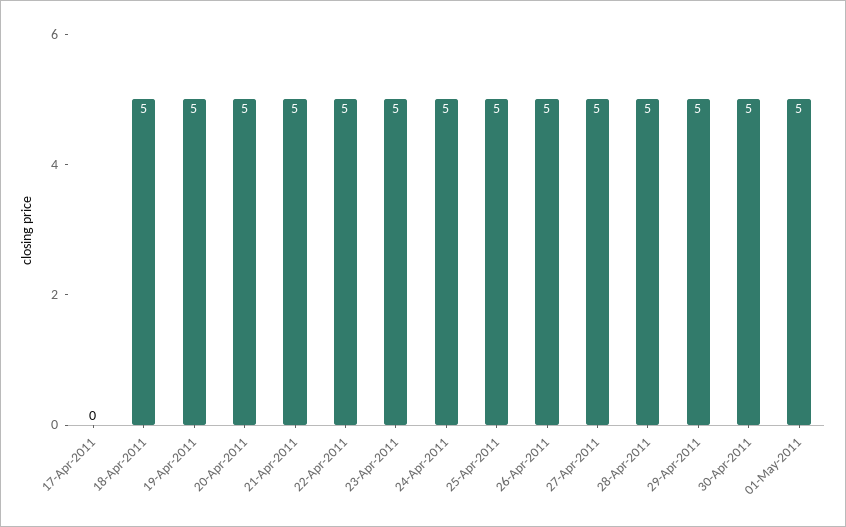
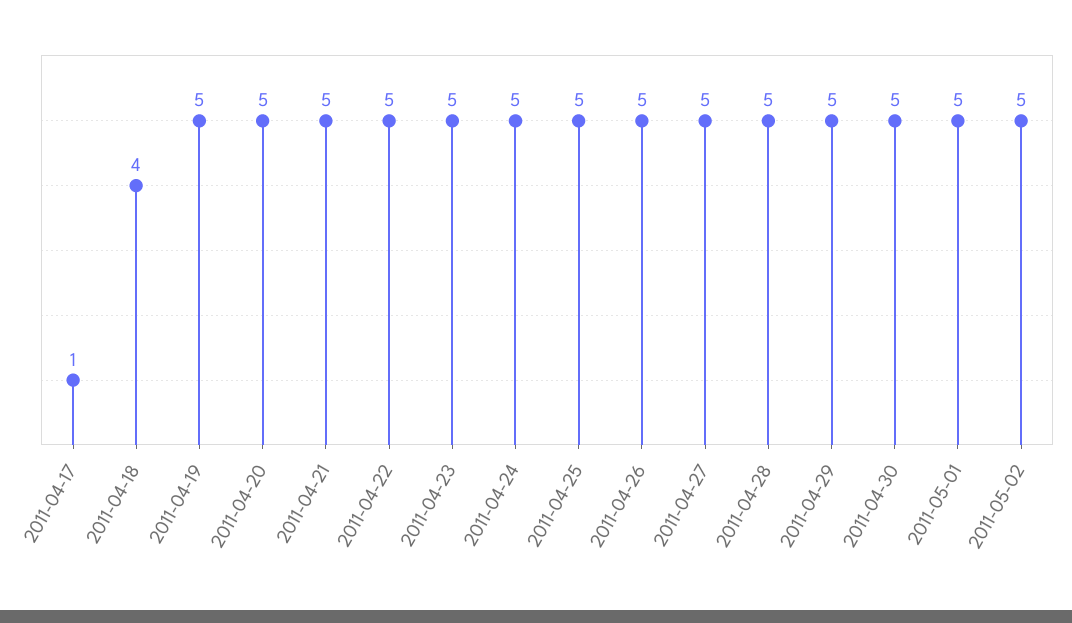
17-Apr-2011: 0 -> 1
18-Apr-2011: 5 -> 4
2011-05-02: none -> 5

